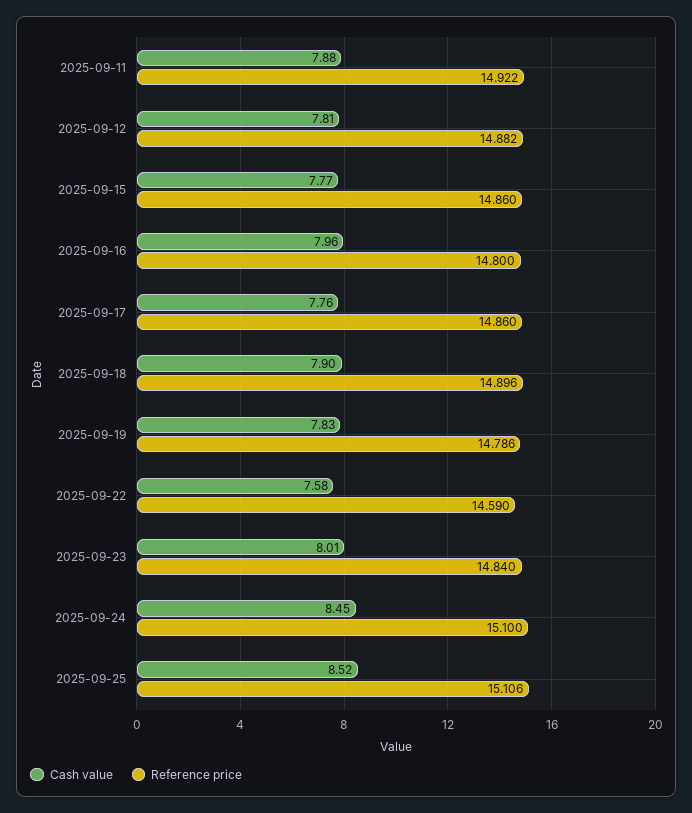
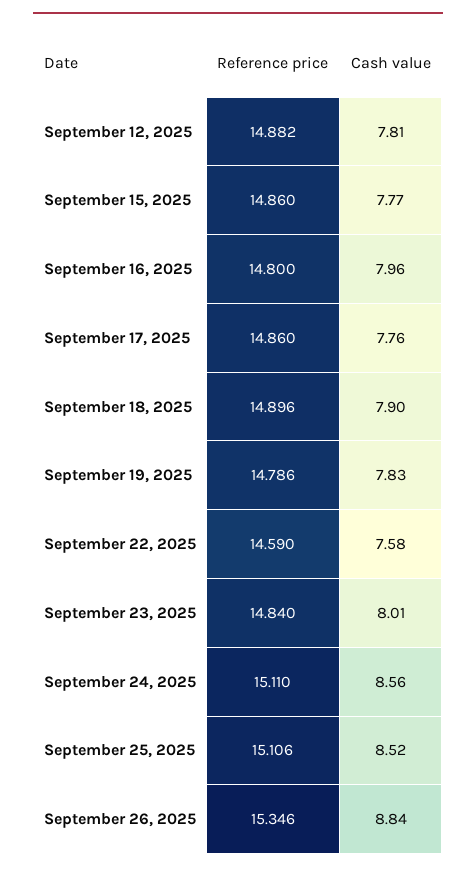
Cash value, 2025-09-11: 7.88 -> none
Reference price, 2025-09-11: 14.922 -> none
Cash value, 2025-09-24: 8.45 -> 8.56
Reference price, 2025-09-24: 15.1 -> 15.11
Reference price, September 26, 2025: none -> 15.346
Cash value, September 26, 2025: none -> 8.84

